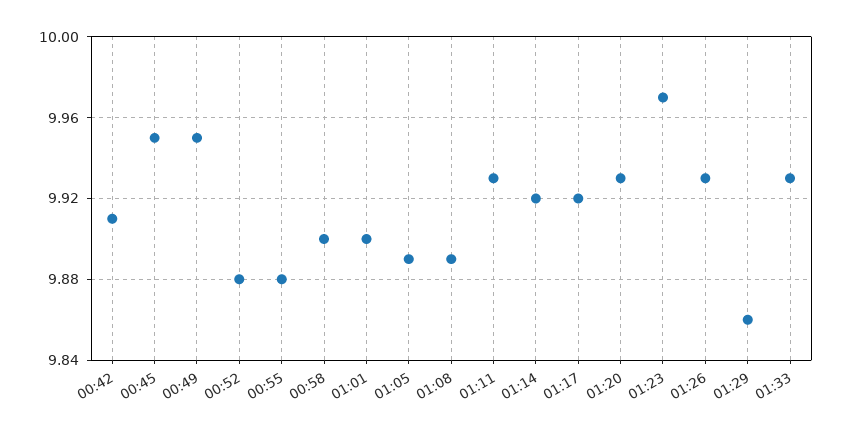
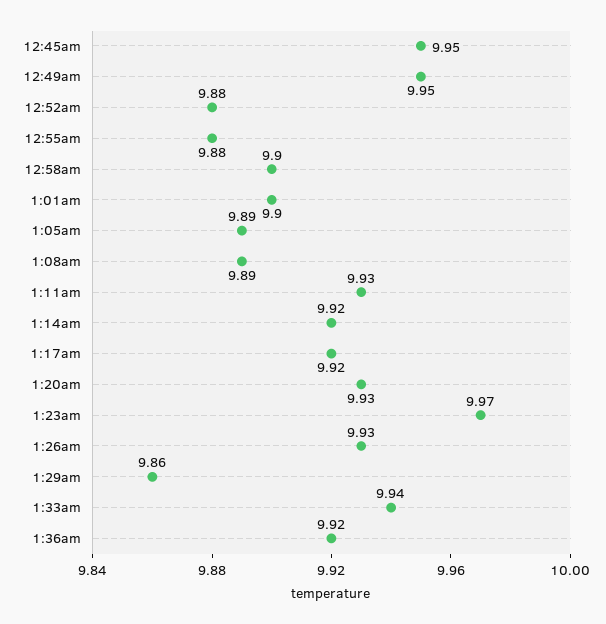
00:42: 9.91 -> none
01:33: 9.93 -> 9.94
1:36am: none -> 9.92

